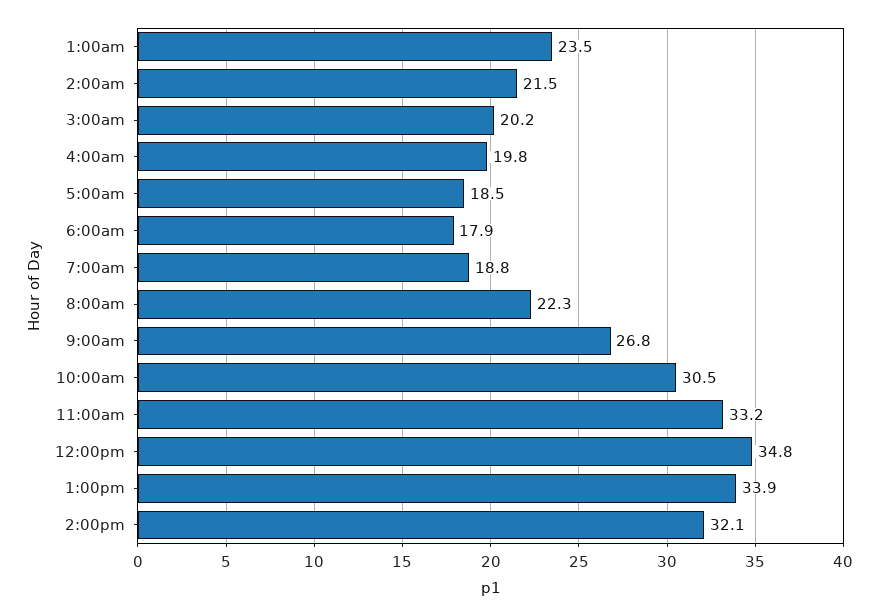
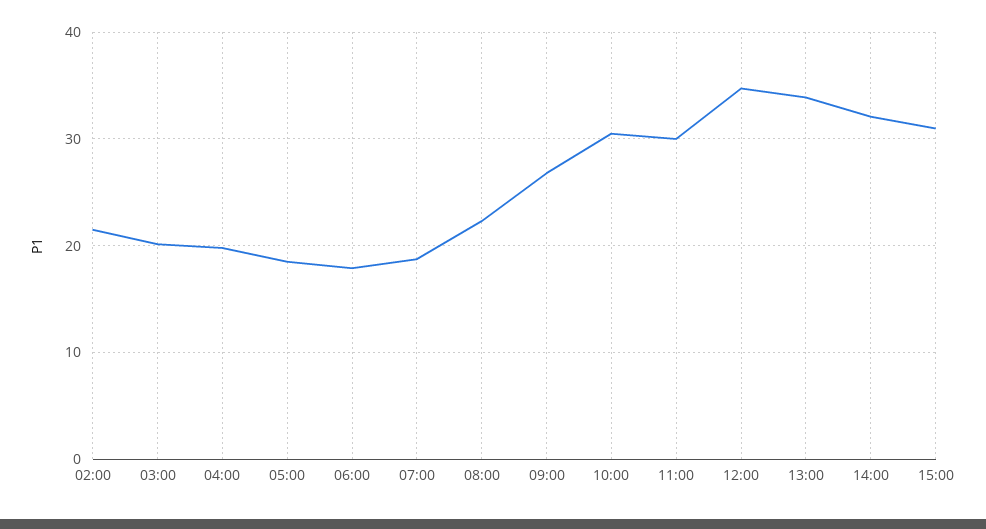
1:00am: 23.5 -> none
11:00am: 33.2 -> 30
15:00: none -> 31

